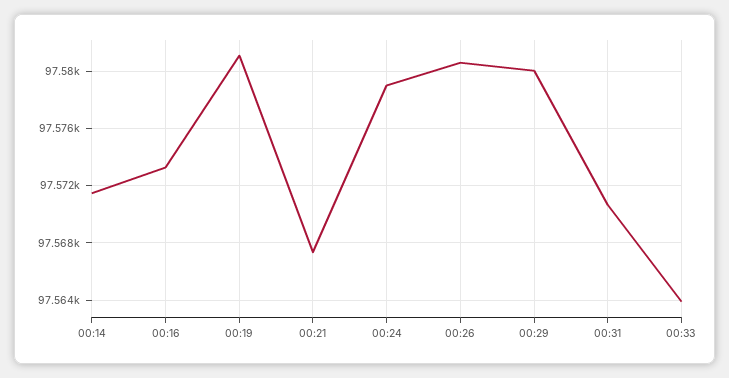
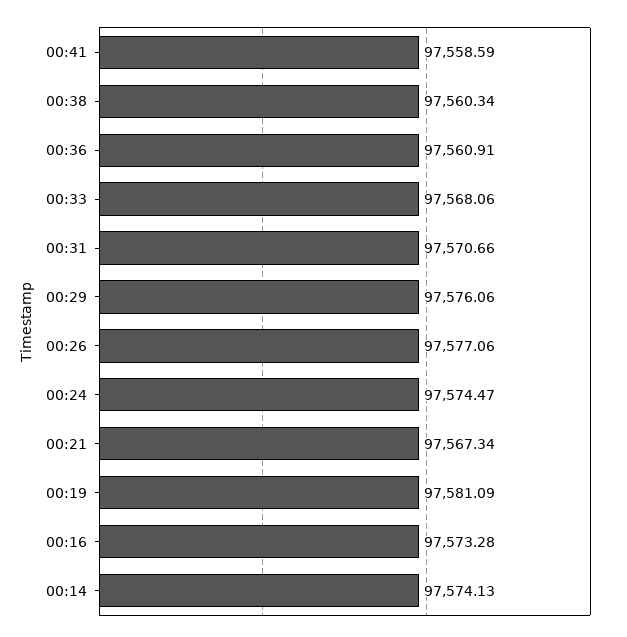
00:14: 97571.5 -> 97574.13
00:24: 97579 -> 97574.47
00:26: 97580.5 -> 97577.06
00:29: 97580 -> 97576.06
00:33: 97564 -> 97568.06
00:41: none -> 97558.59
00:38: none -> 97560.34
00:36: none -> 97560.91

